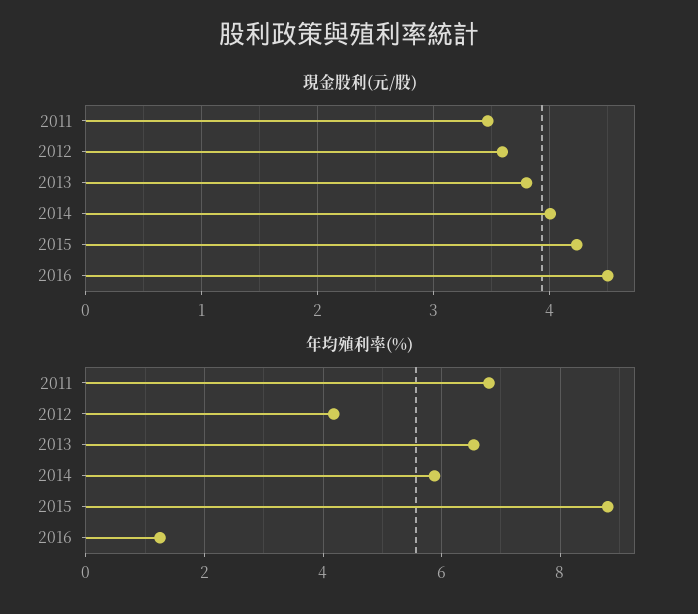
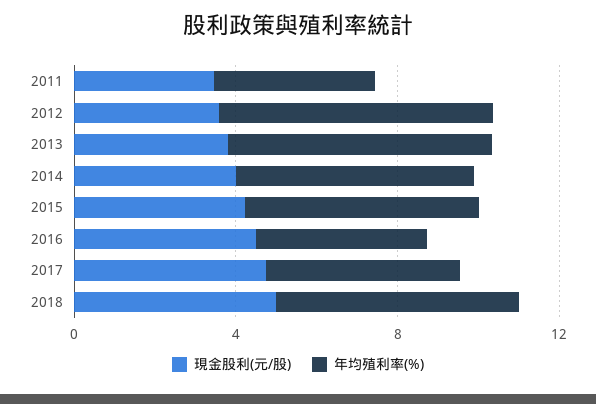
年均殖利率(%), 2011: 6.8 -> 4
年均殖利率(%), 2012: 4.2 -> 7
年均殖利率(%), 2015: 8.8 -> 6
年均殖利率(%), 2016: 1.2 -> 4
現金股利(元/股), 2017: none -> 5
年均殖利率(%), 2017: none -> 5
現金股利(元/股), 2018: none -> 5
年均殖利率(%), 2018: none -> 6

